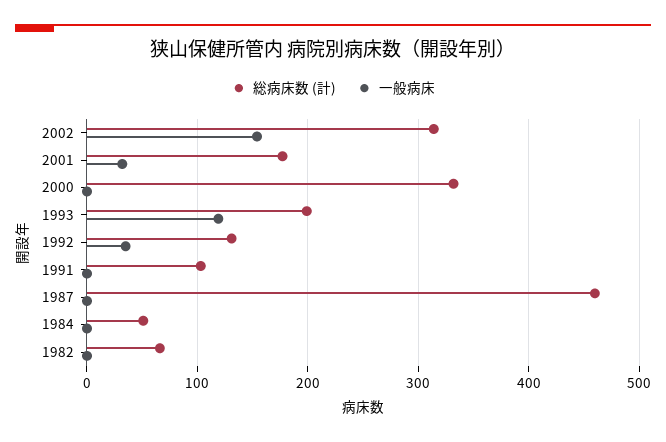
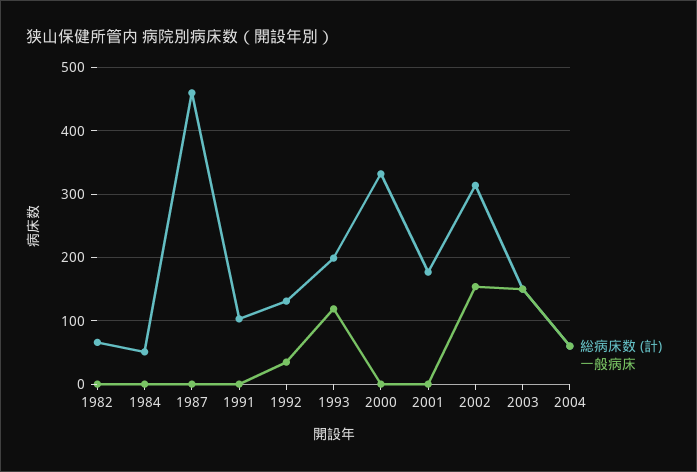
一般病床, 2001: 30 -> 0
総病床数 (計), 2003: none -> 150
一般病床, 2003: none -> 150
総病床数 (計), 2004: none -> 60
一般病床, 2004: none -> 60

